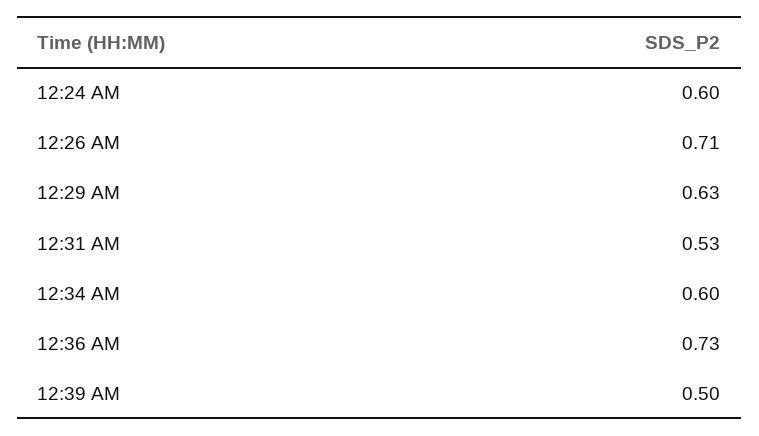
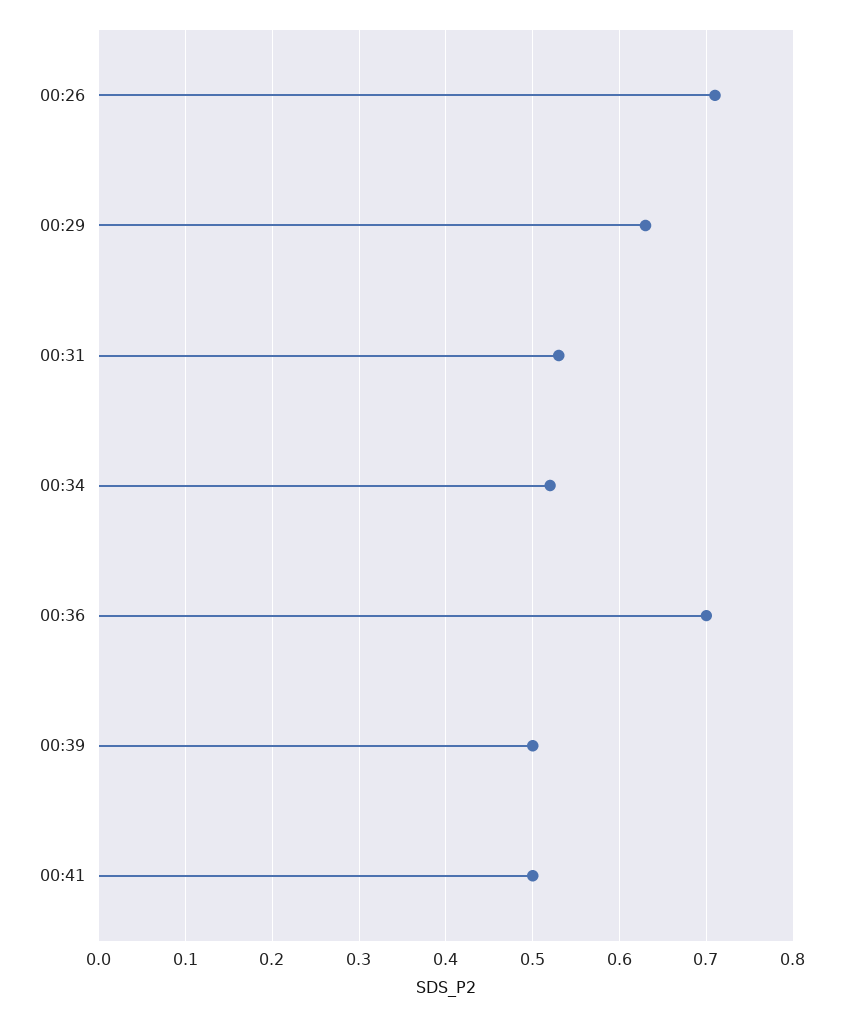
12:24 AM: 0.6 -> none
12:34 AM: 0.6 -> 0.52
12:36 AM: 0.73 -> 0.7
00:41: none -> 0.5

